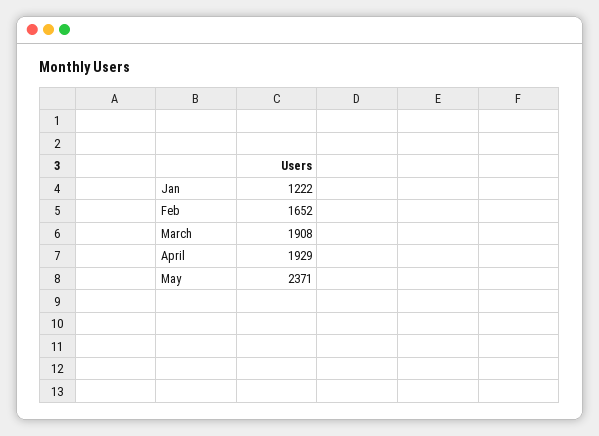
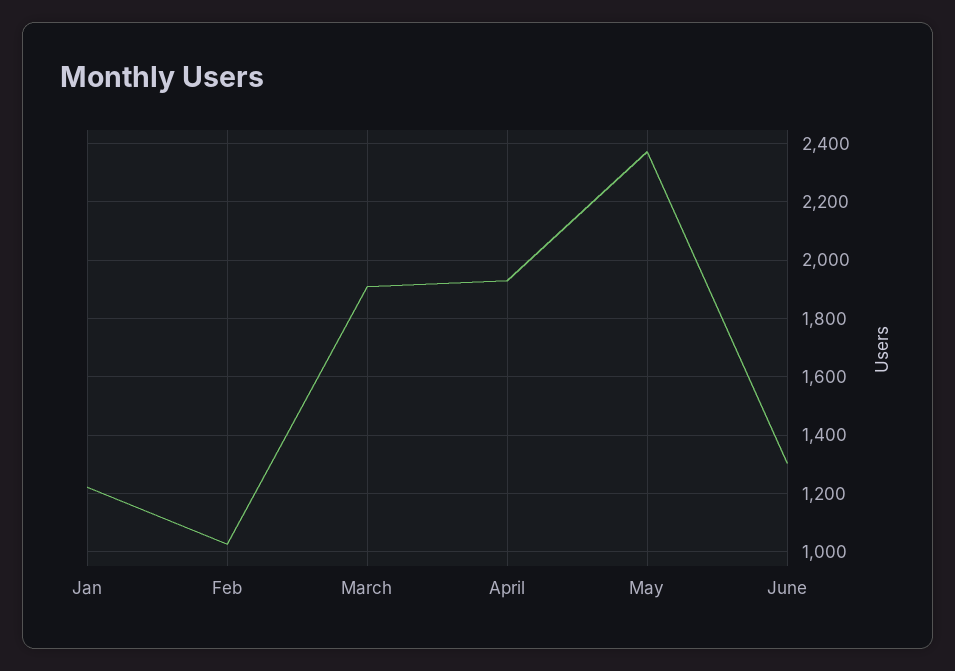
Feb: 1652 -> 1025
June: none -> 1300

